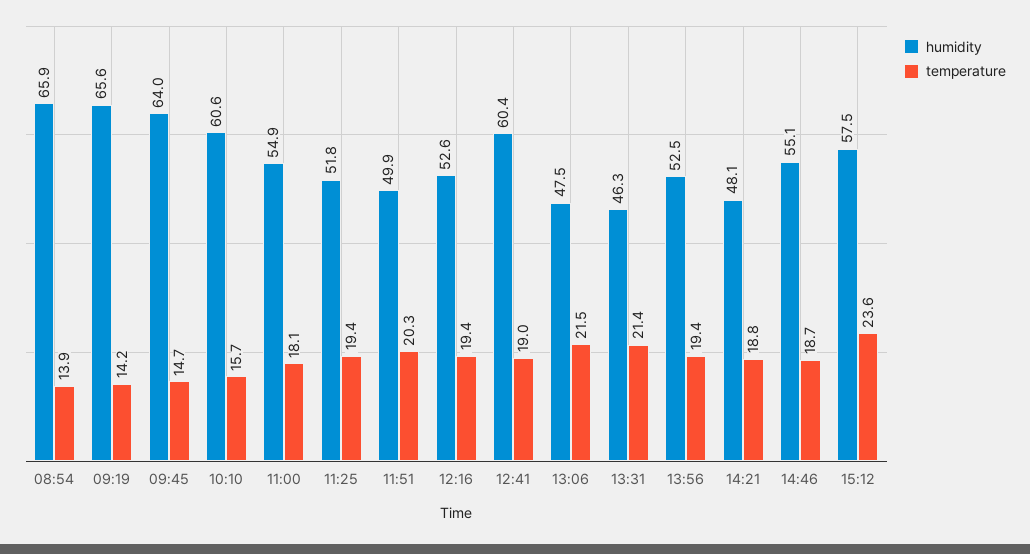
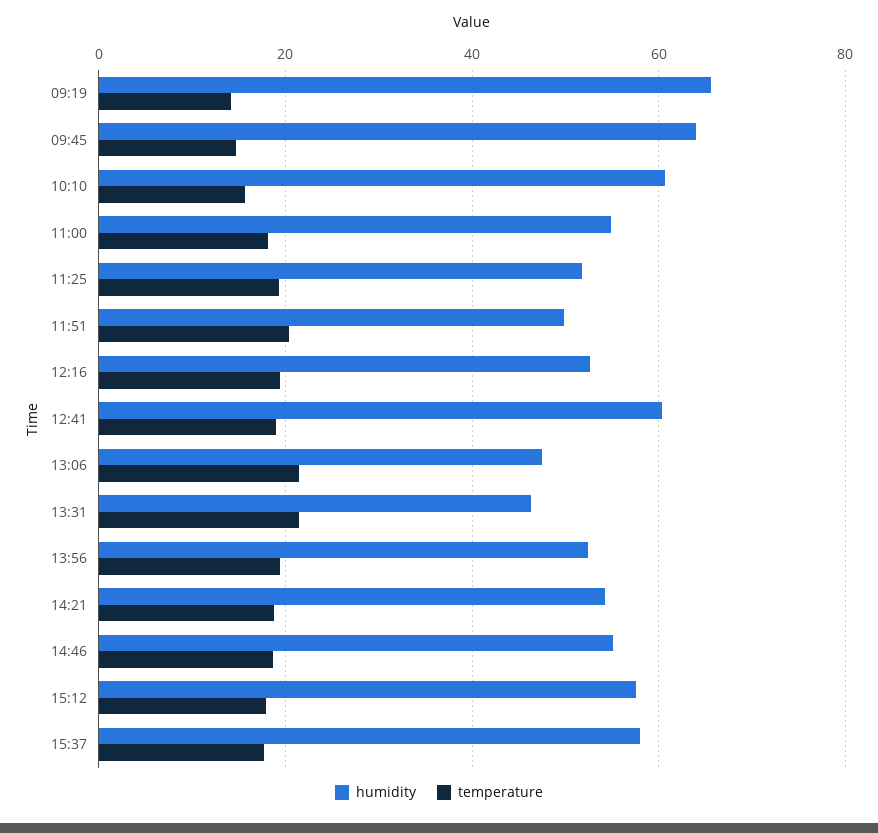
humidity, 08:54: 65.9 -> none
temperature, 08:54: 13.9 -> none
humidity, 14:21: 48.1 -> 54
temperature, 15:12: 23.6 -> 18
humidity, 15:37: none -> 58
temperature, 15:37: none -> 18

